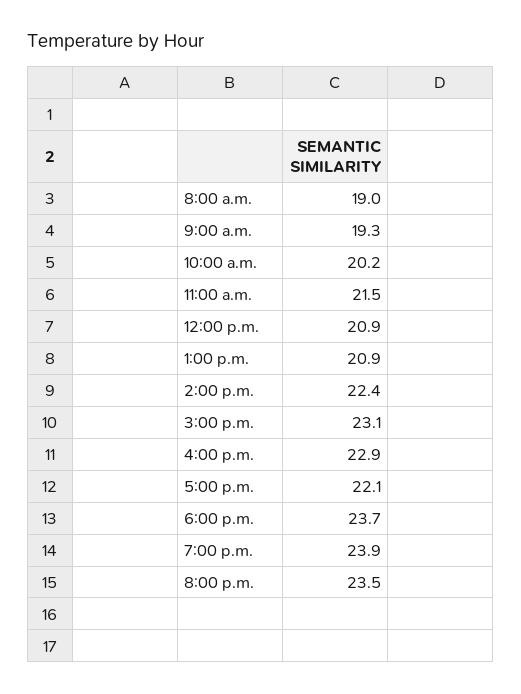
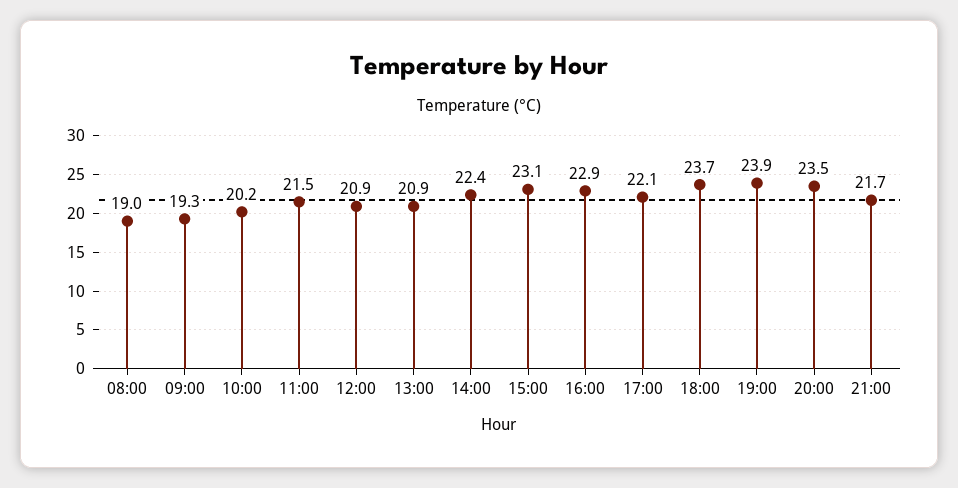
21:00: none -> 21.7

